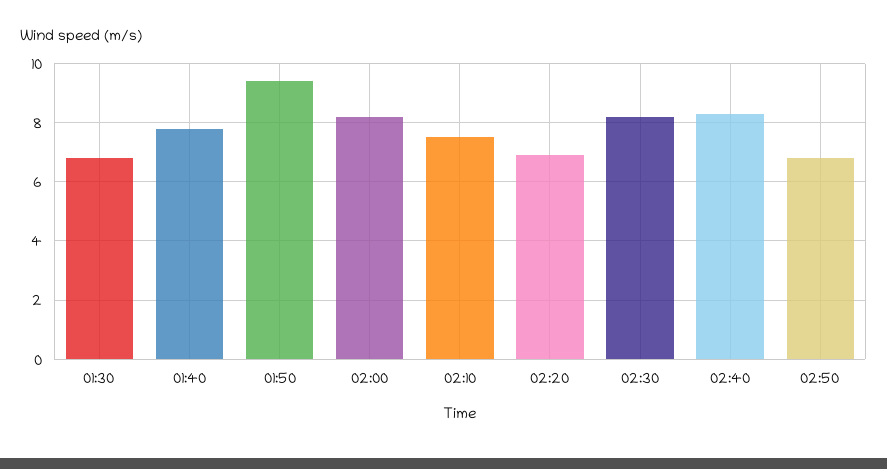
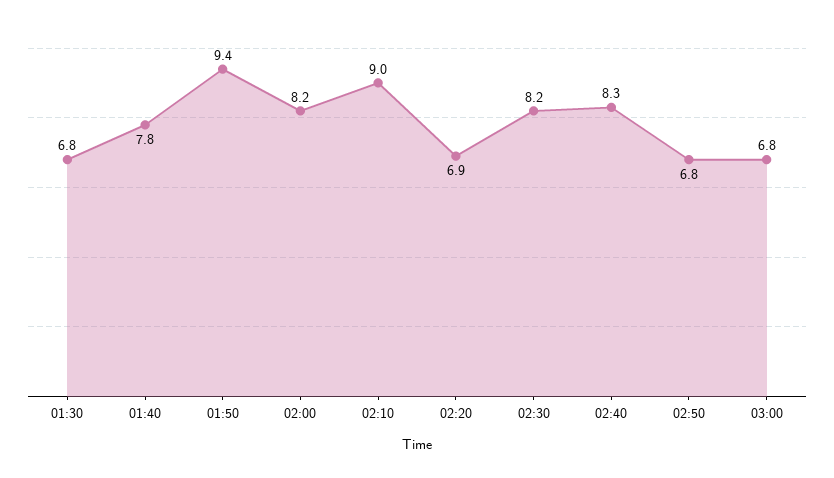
02:10: 7.5 -> 9
03:00: none -> 6.8

